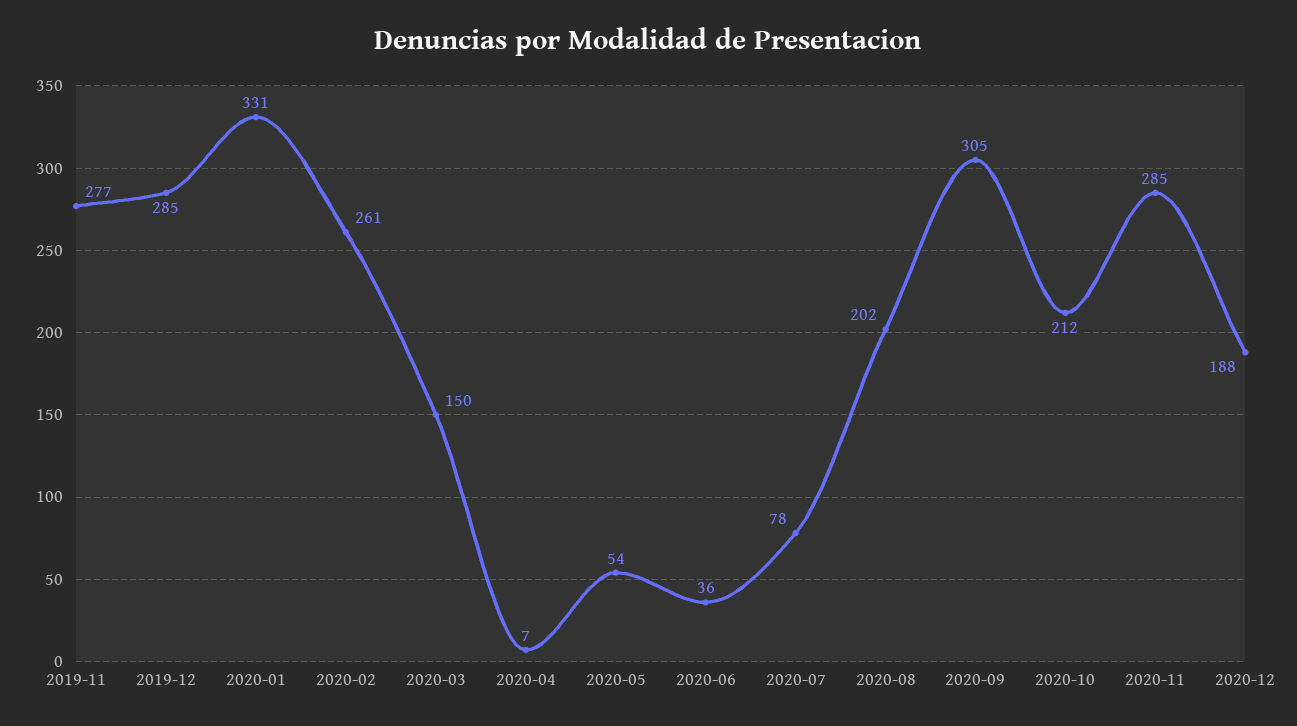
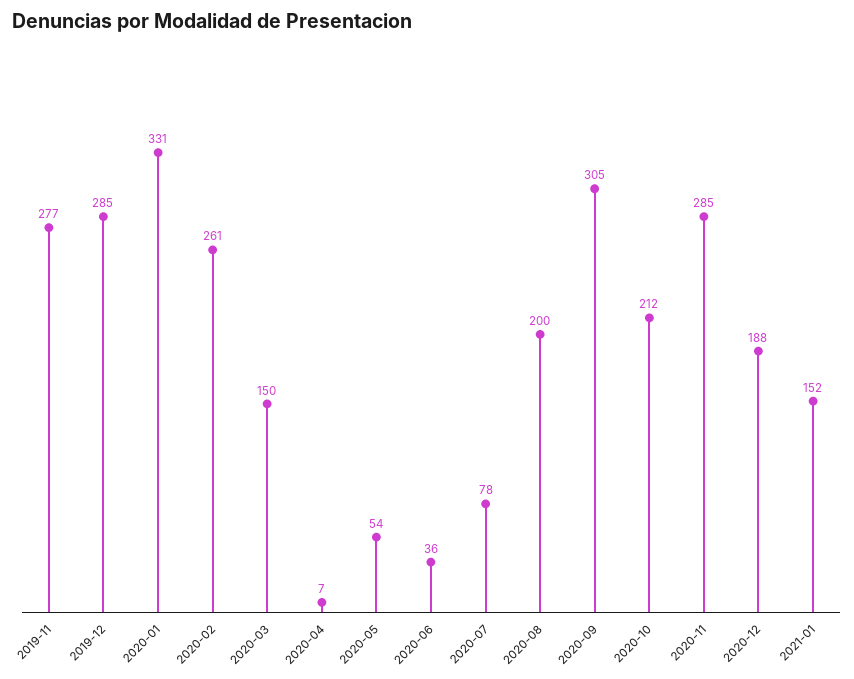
2020-08: 202 -> 200
2021-01: none -> 152

